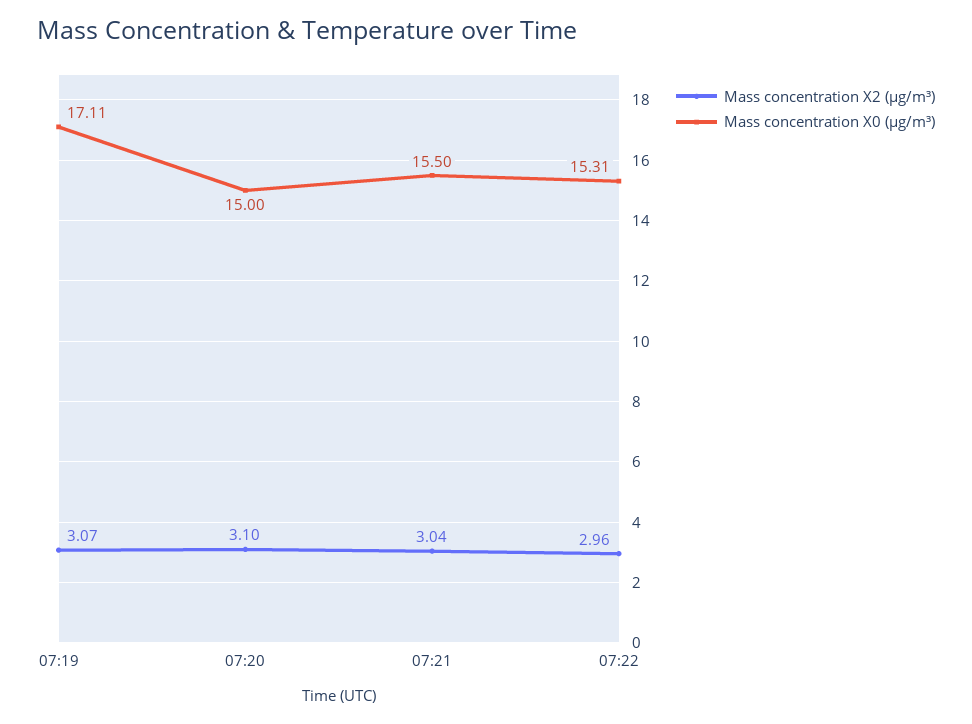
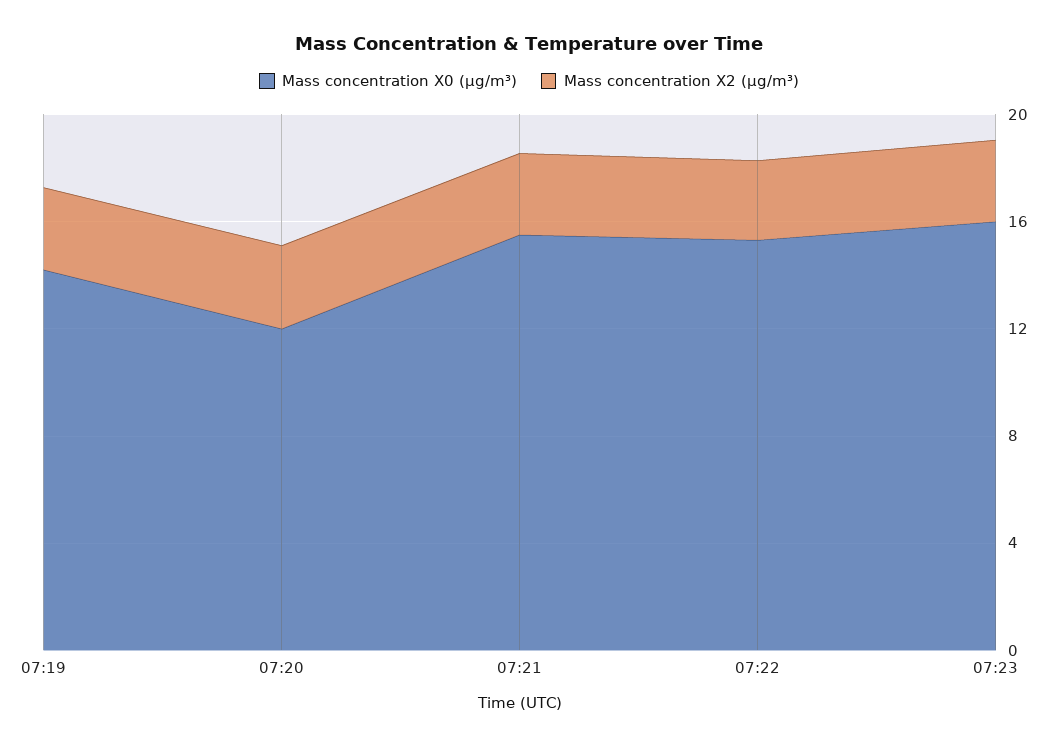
Mass concentration X0 (μg/m³), 07:19: 17.11 -> 14
Mass concentration X0 (μg/m³), 07:20: 15 -> 12
Mass concentration X0 (μg/m³), 07:23: none -> 16
Mass concentration X2 (μg/m³), 07:23: none -> 3

